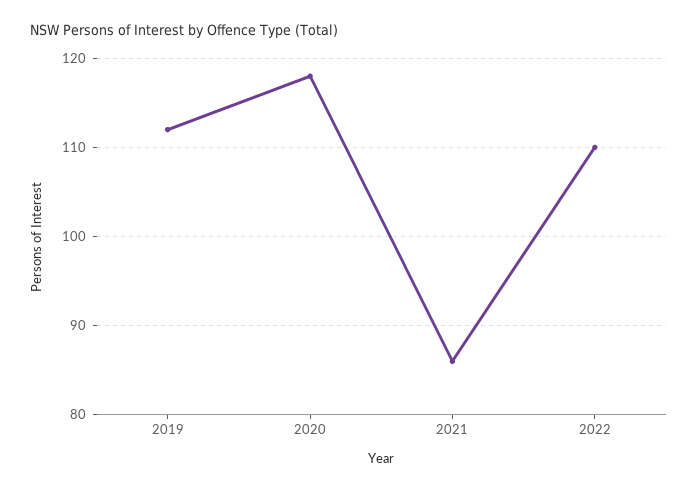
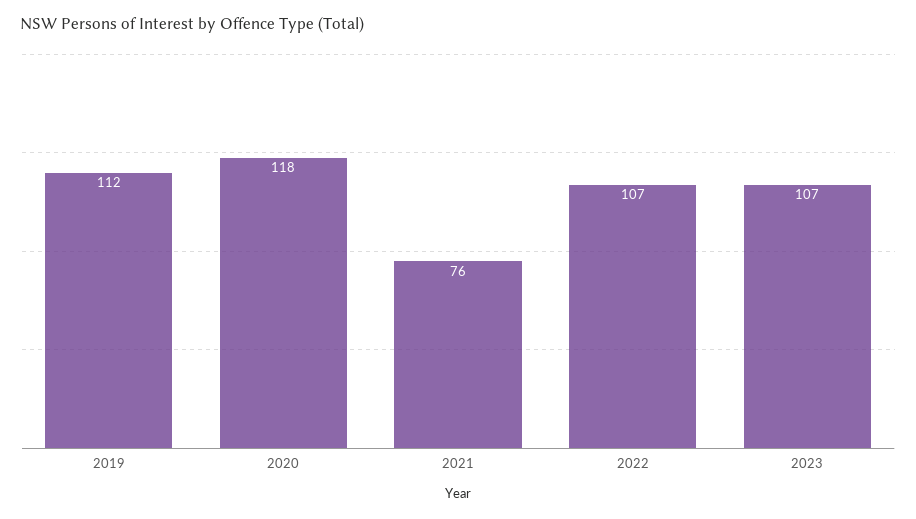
2021: 86 -> 76
2022: 110 -> 107
2023: none -> 107

